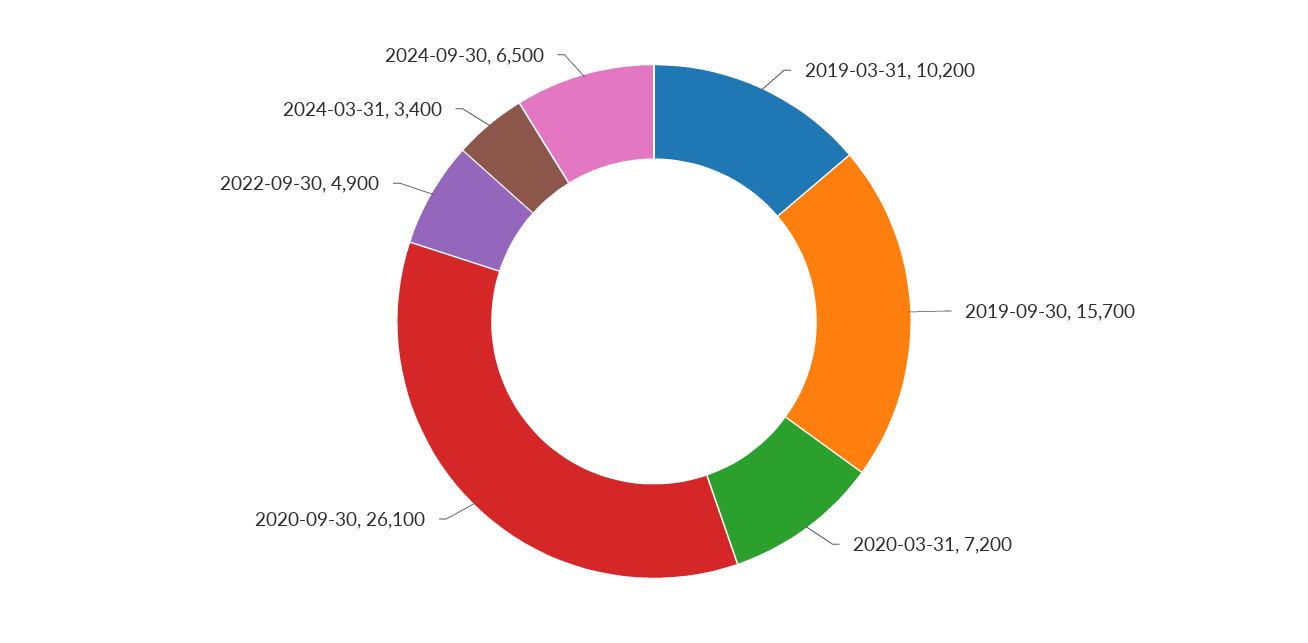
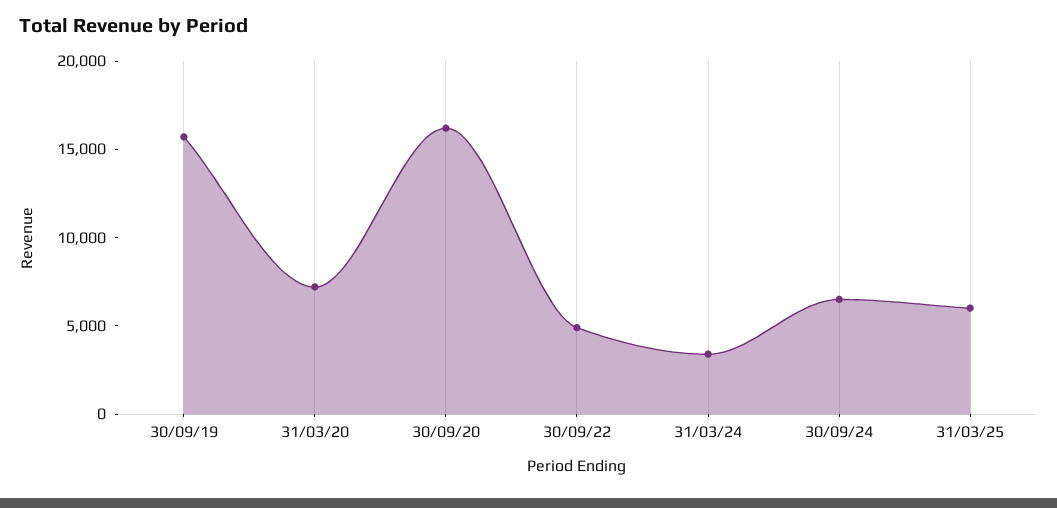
2019-03-31: 10200 -> none
2020-09-30: 26100 -> 16000
31/03/25: none -> 6000

